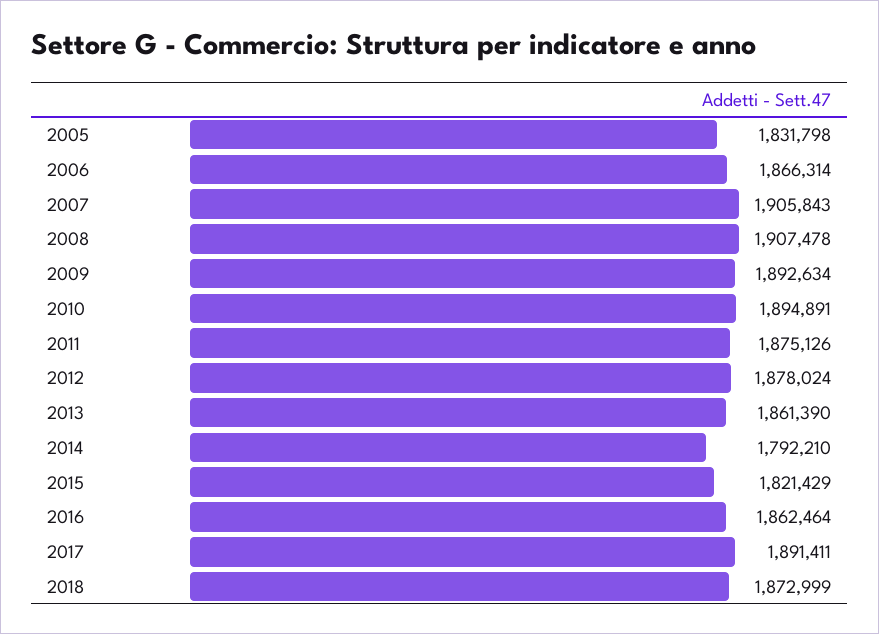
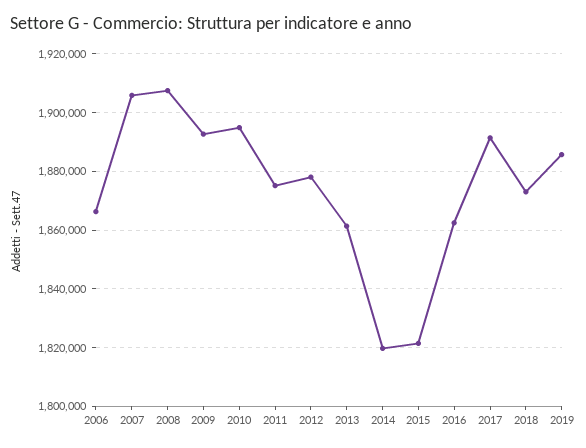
2005: 1831798 -> none
2014: 1792210 -> 1820000
2019: none -> 1885000

